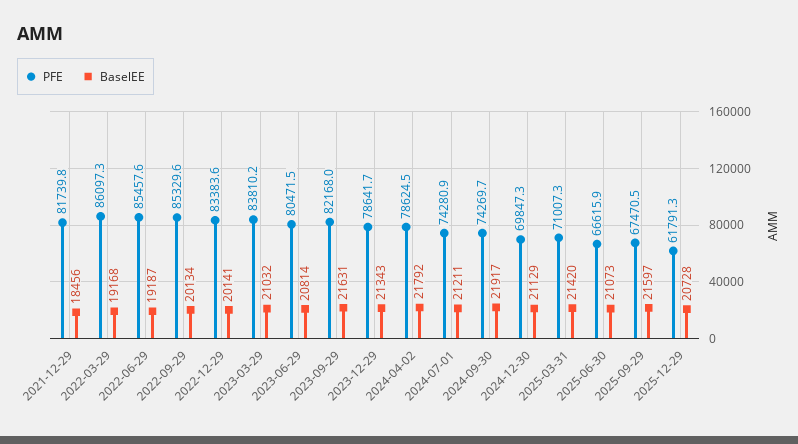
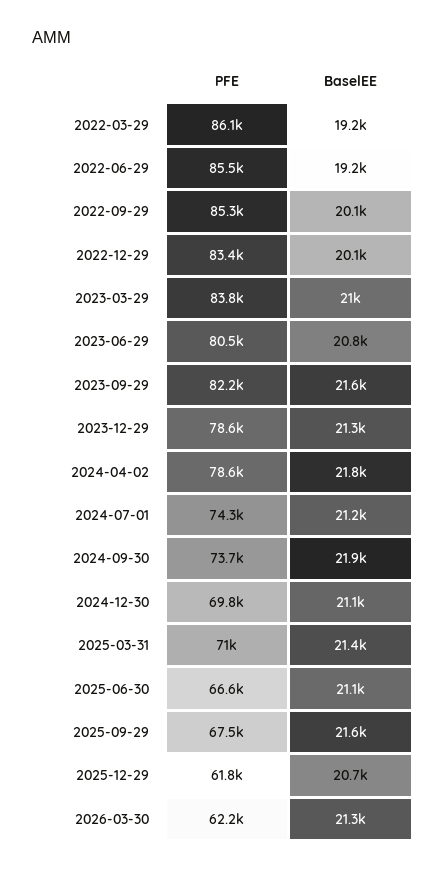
PFE, 2021-12-29: 81739.8 -> none
BaselEE, 2021-12-29: 18456 -> none
PFE, 2024-09-30: 74269.7 -> 73700
PFE, 2026-03-30: none -> 62200
BaselEE, 2026-03-30: none -> 21300

